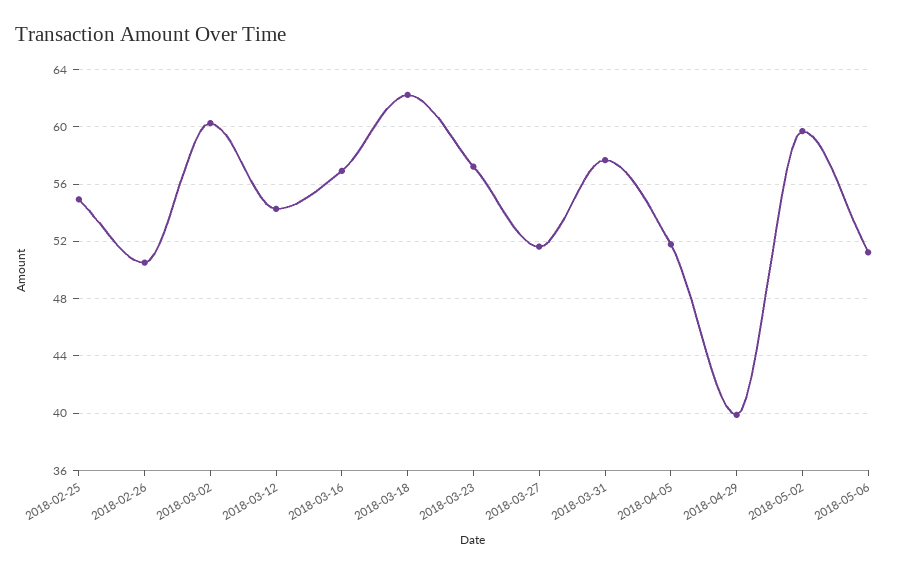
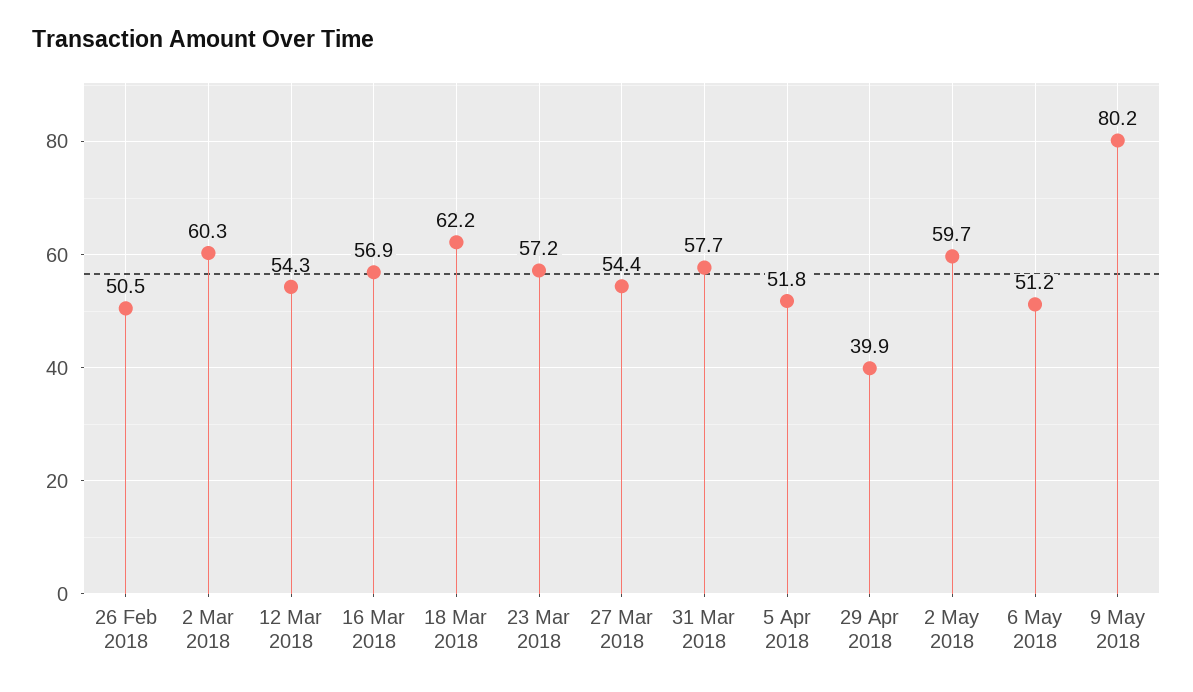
2018-02-25: 55 -> none
2018-03-27: 51.5 -> 54.4
9 May 2018: none -> 80.2

